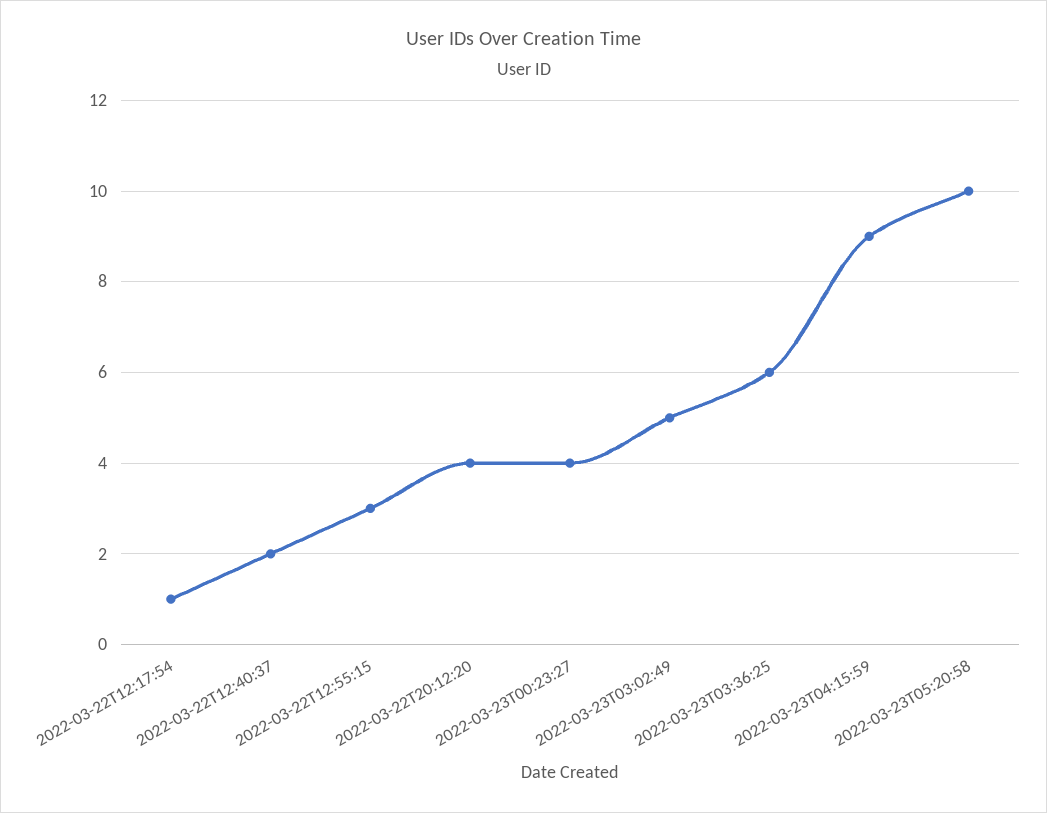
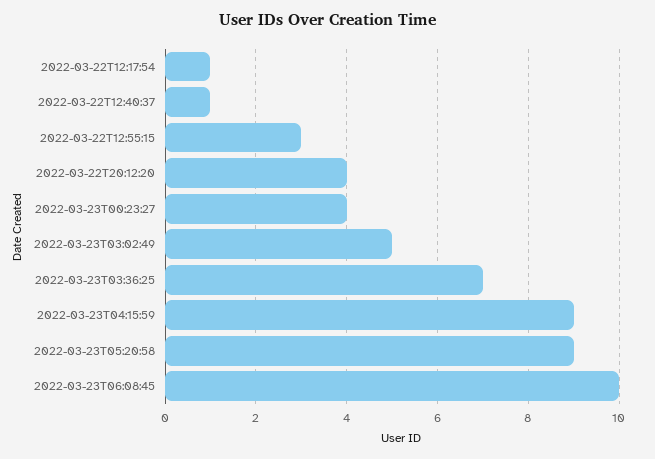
2022-03-22T12:40:37: 2 -> 1
2022-03-23T03:36:25: 6 -> 7
2022-03-23T05:20:58: 10 -> 9
2022-03-23T06:08:45: none -> 10

